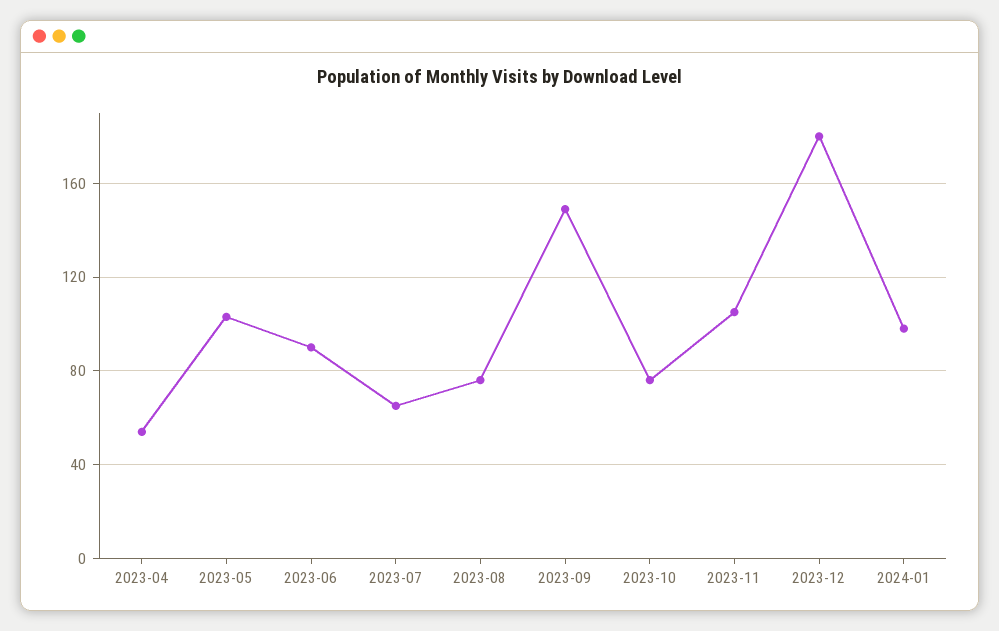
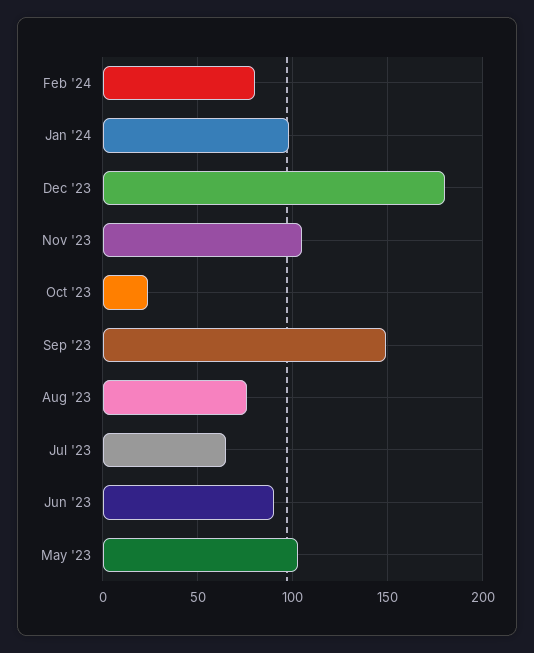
2023-04: 55 -> none
2023-10: 75 -> 25
Feb '24: none -> 80

